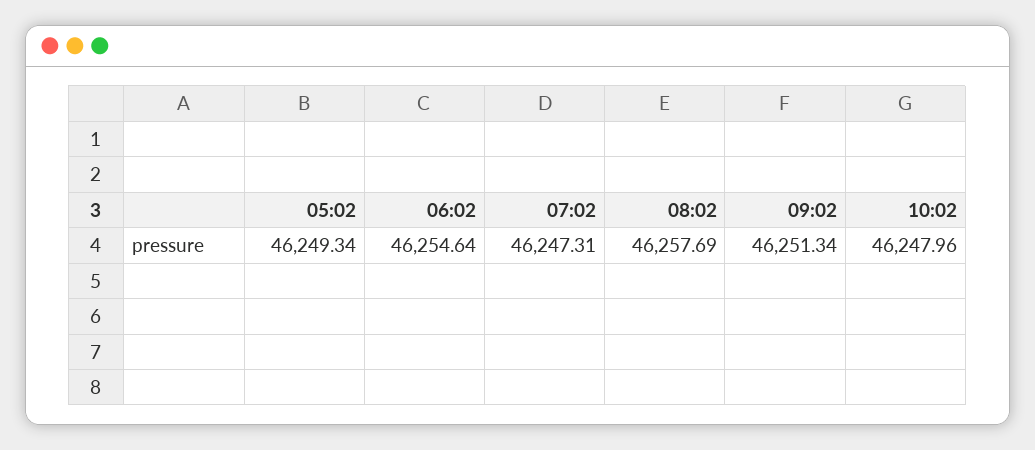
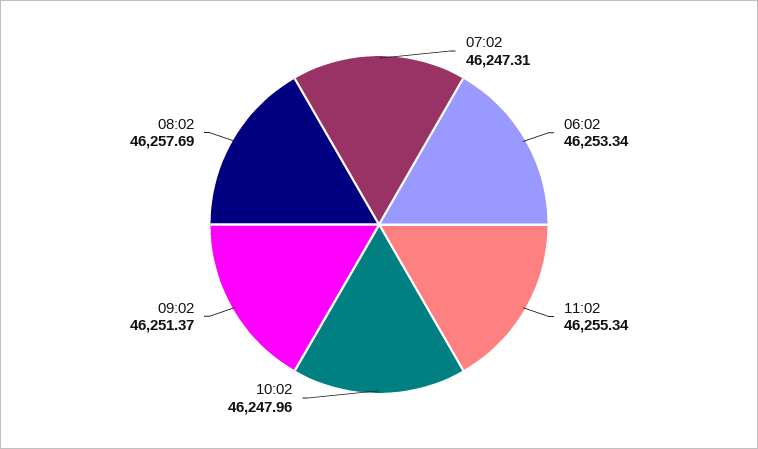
05:02: 46249.34 -> none
06:02: 46254.64 -> 46253.34
09:02: 46251.34 -> 46251.37
11:02: none -> 46255.34

